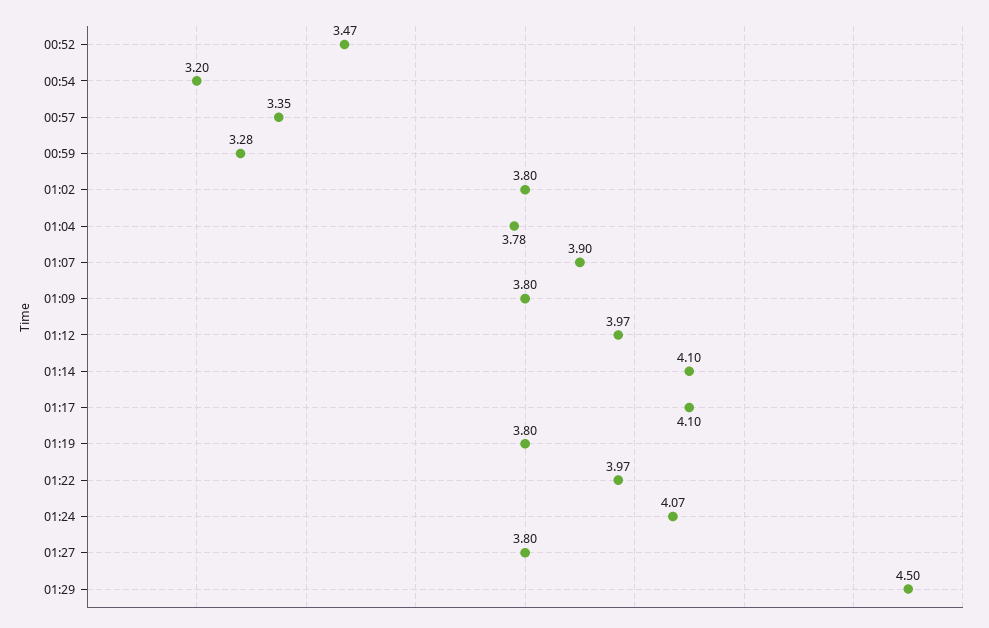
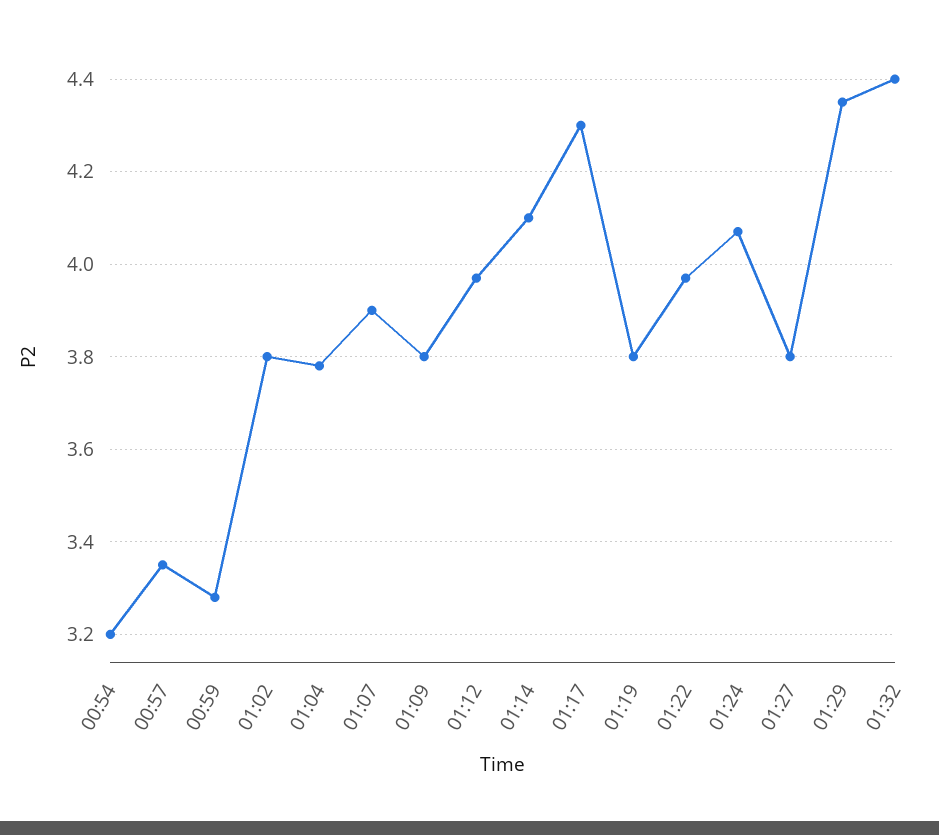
00:52: 3.47 -> none
01:17: 4.1 -> 4.3
01:29: 4.5 -> 4.35
01:32: none -> 4.4

